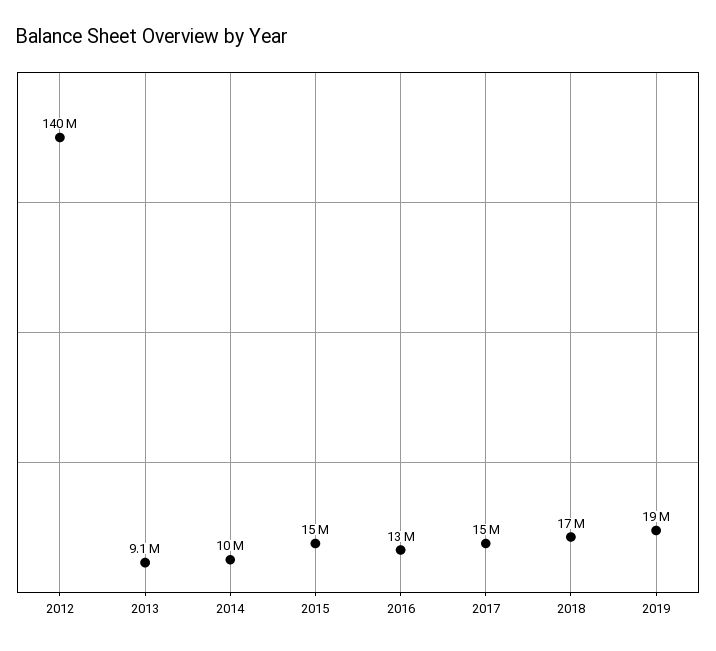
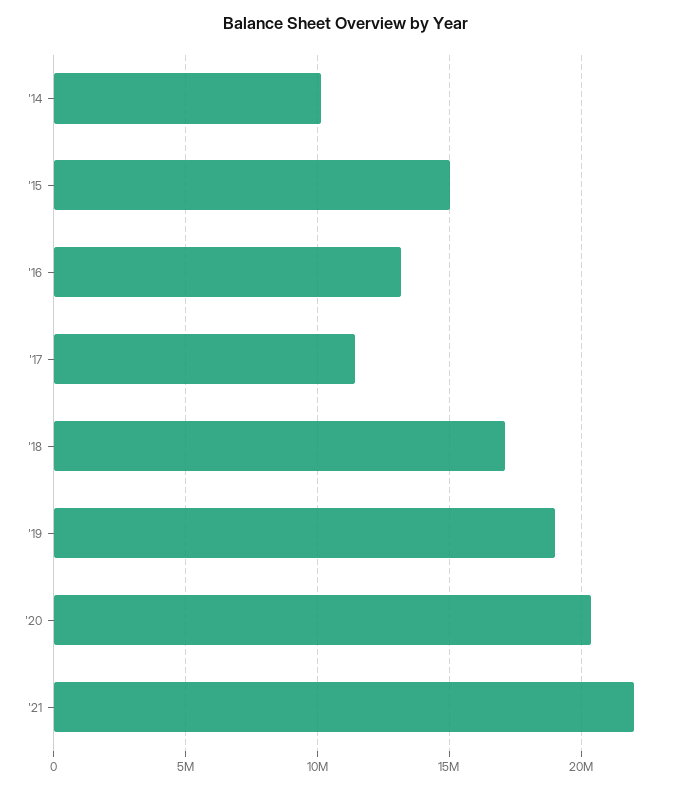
2012: 140000000 -> none
2013: 9100000 -> none
2017: 15000000 -> 11500000
'20: none -> 20500000
'21: none -> 22000000

